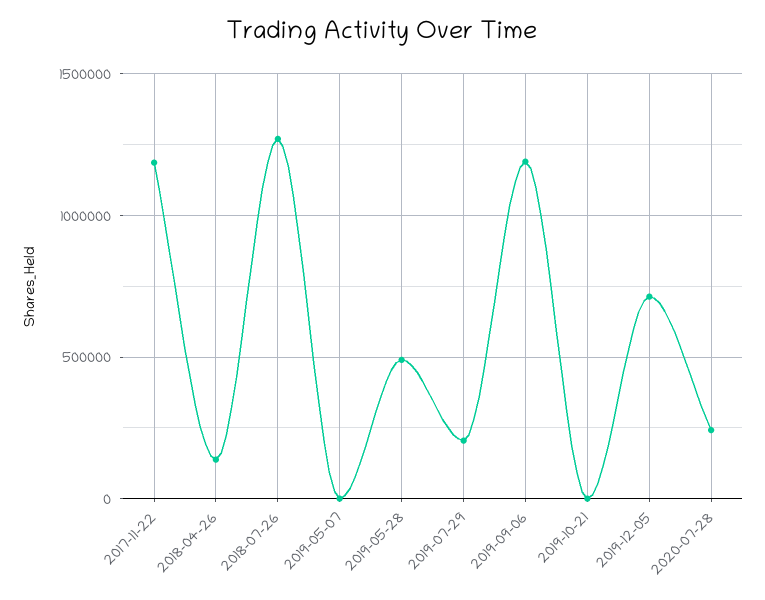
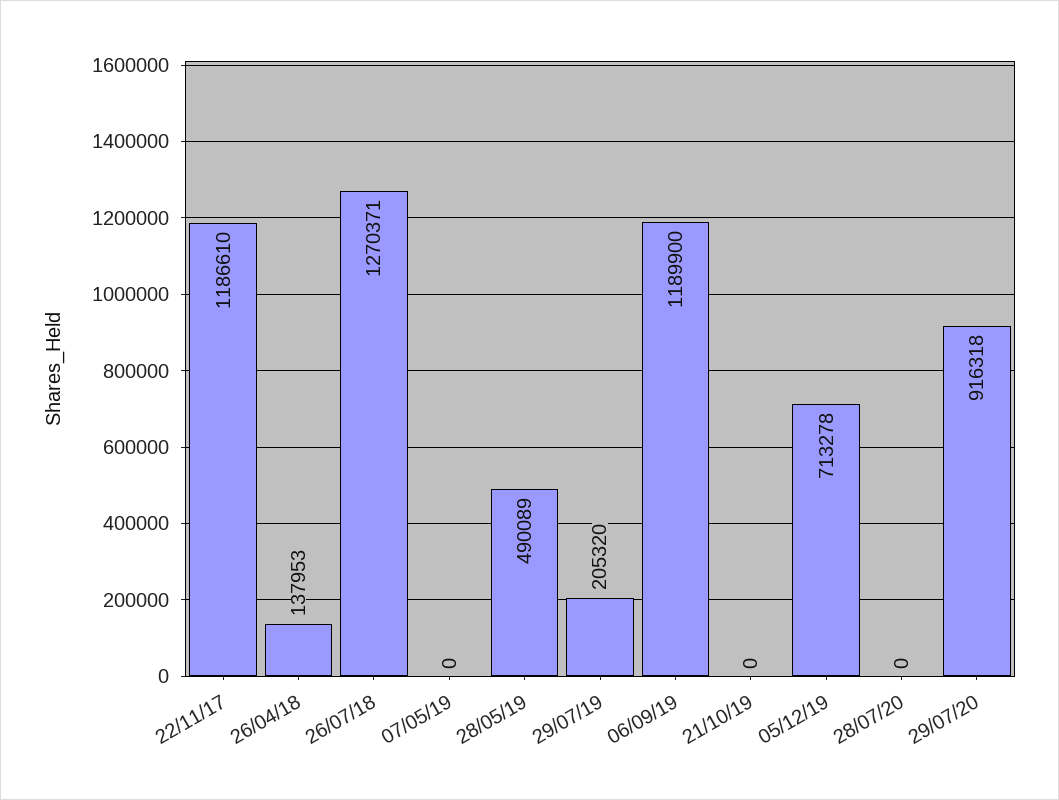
2020-07-28: 250000 -> 0
29/07/20: none -> 916318

